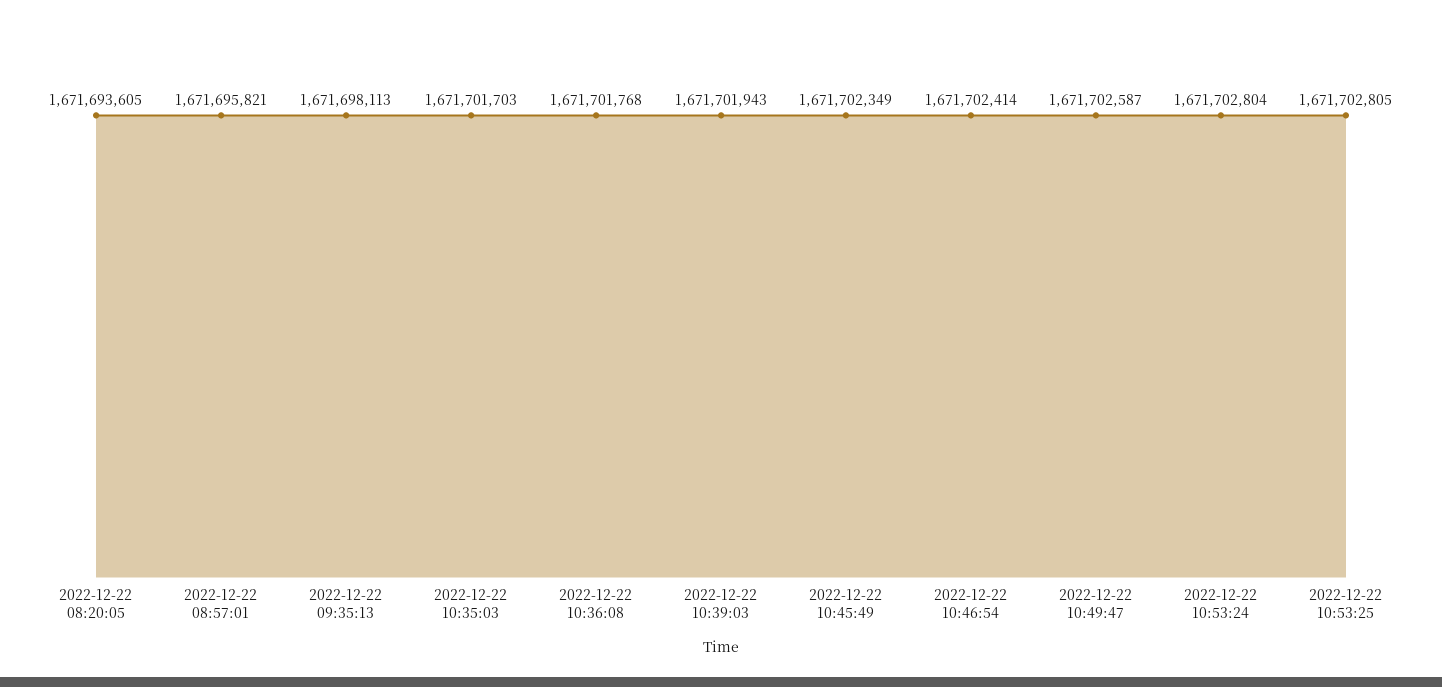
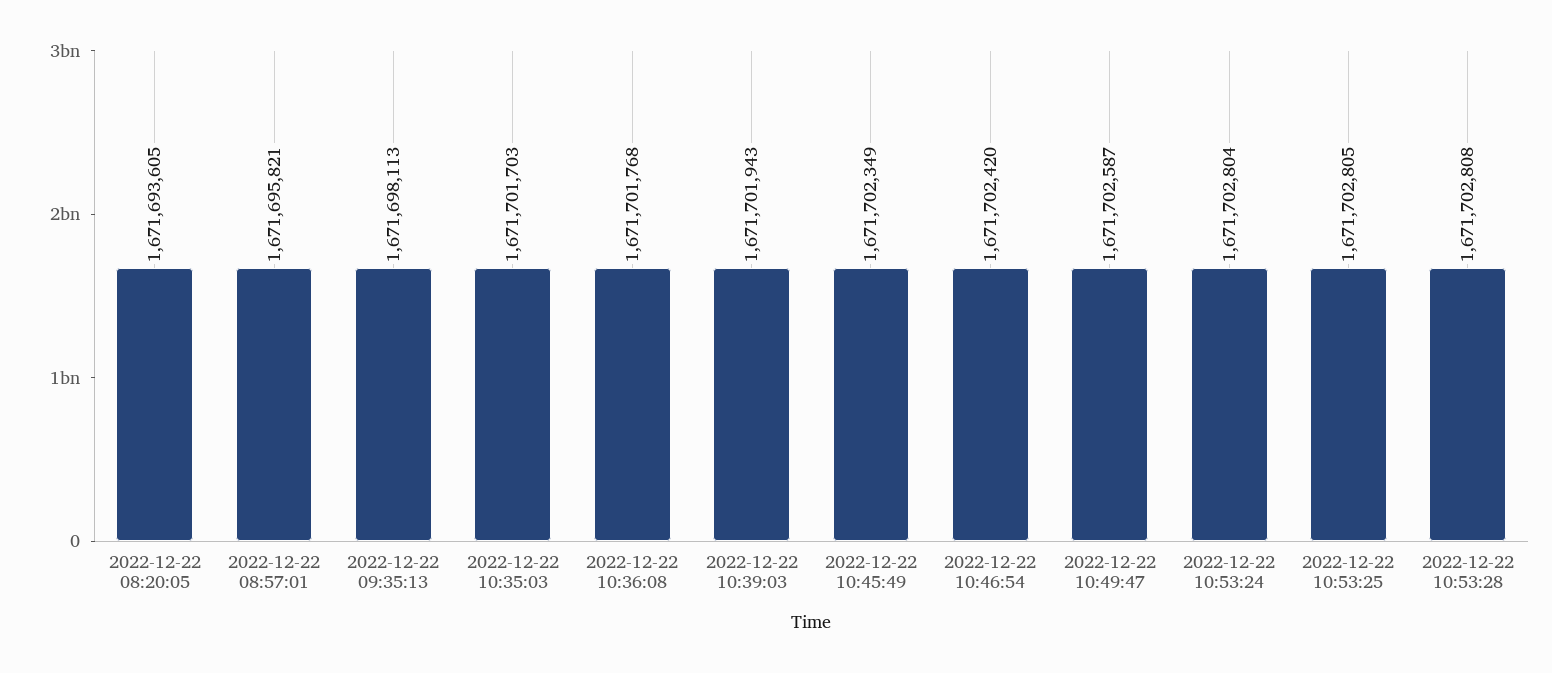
2022-12-22 10:46:54: 1671702414 -> 1671702420
2022-12-22 10:53:28: none -> 1671702808

